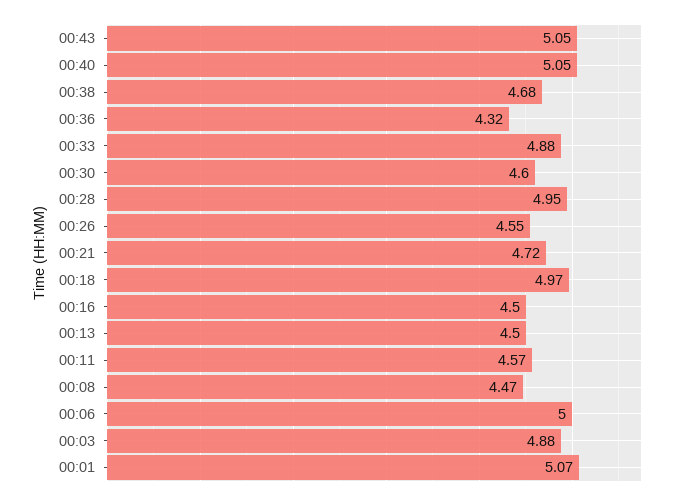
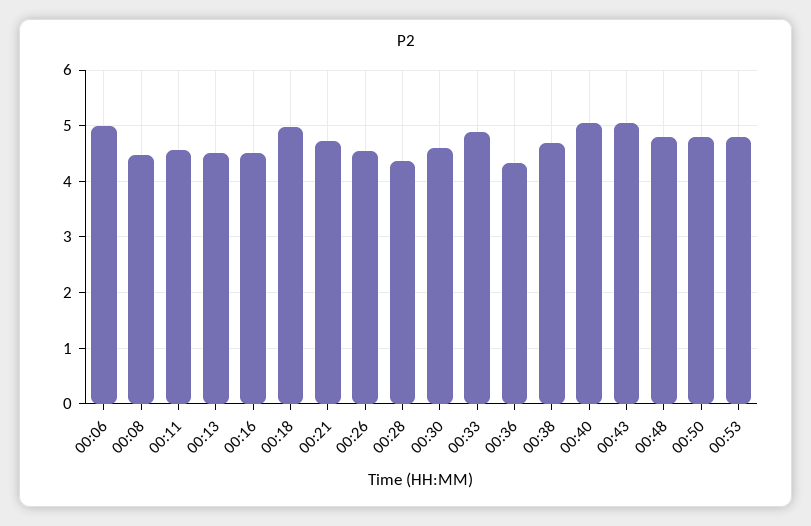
00:28: 4.95 -> 4.4
00:03: 4.88 -> none
00:01: 5.07 -> none
00:48: none -> 4.8
00:50: none -> 4.8
00:53: none -> 4.8

